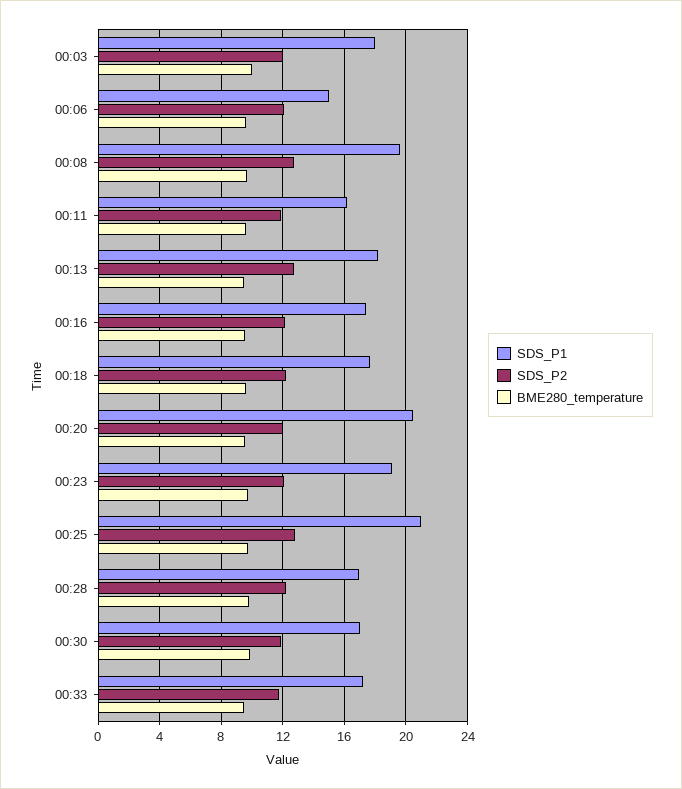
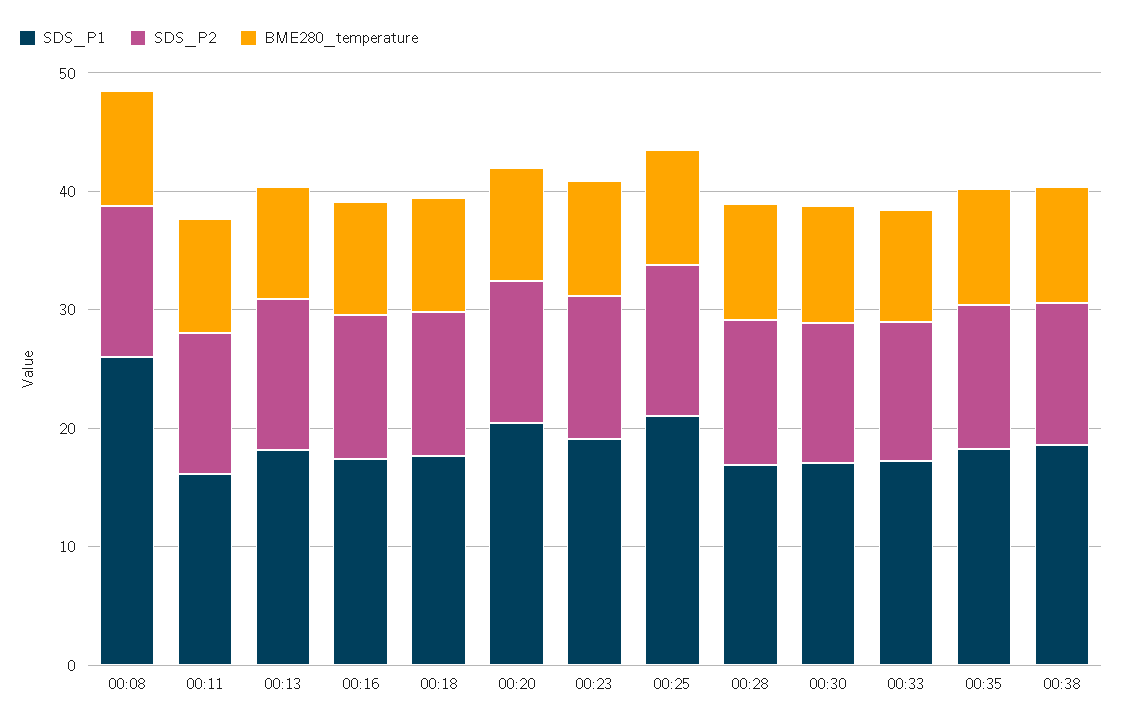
SDS_P1, 00:03: 18 -> none
SDS_P2, 00:03: 12 -> none
BME280_temperature, 00:03: 10 -> none
SDS_P1, 00:06: 15 -> none
SDS_P2, 00:06: 12 -> none
BME280_temperature, 00:06: 9.5 -> none
SDS_P1, 00:08: 19.5 -> 26
SDS_P1, 00:35: none -> 18
SDS_P2, 00:35: none -> 12
BME280_temperature, 00:35: none -> 10
SDS_P1, 00:38: none -> 18
SDS_P2, 00:38: none -> 12
BME280_temperature, 00:38: none -> 10

